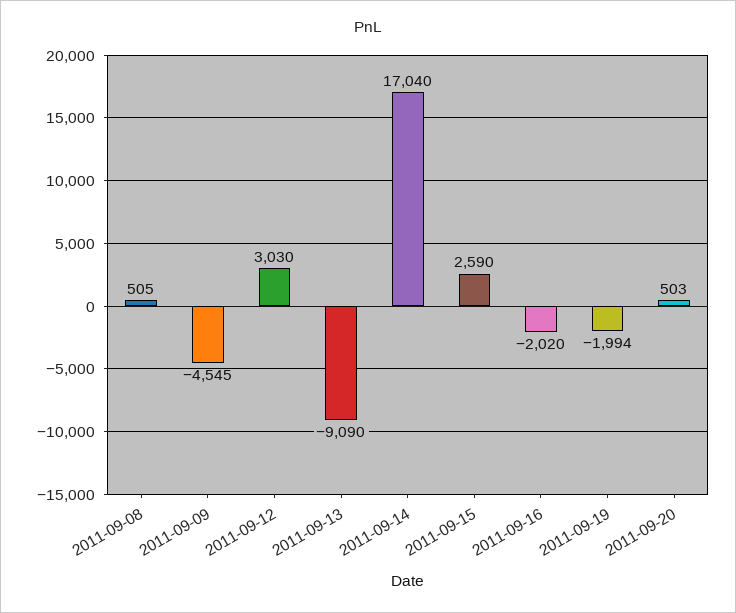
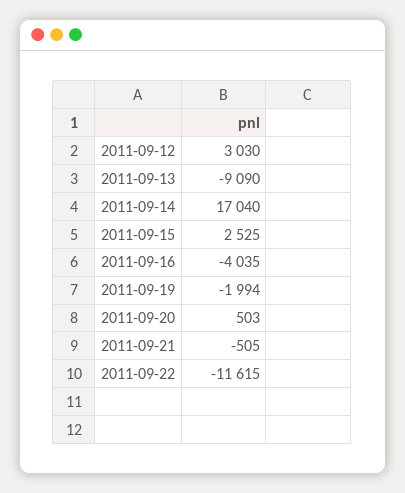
2011-09-08: 505 -> none
2011-09-09: -4545 -> none
2011-09-15: 2590 -> 2525
2011-09-16: -2020 -> -4035
2011-09-21: none -> -505
2011-09-22: none -> -11615

